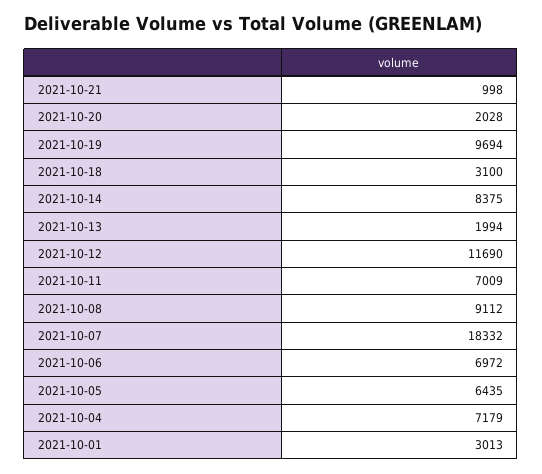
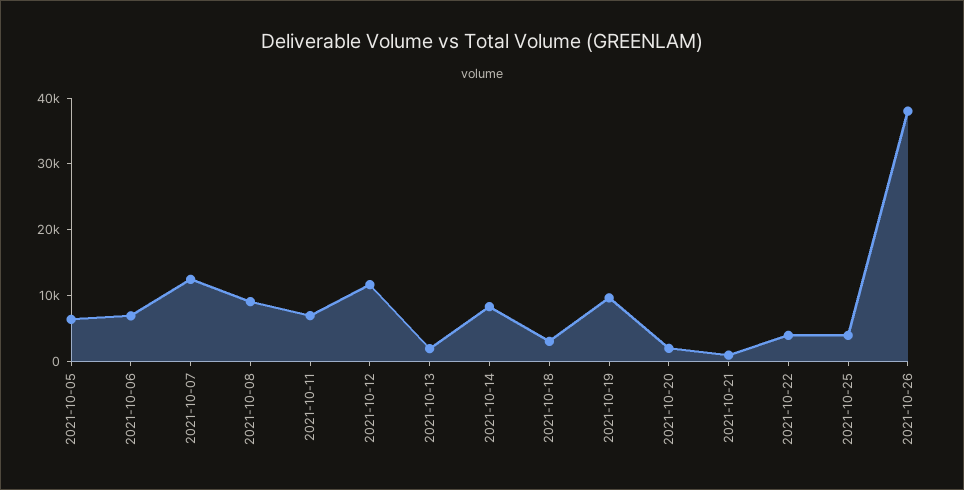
2021-10-07: 18332 -> 12000
2021-10-04: 7179 -> none
2021-10-01: 3013 -> none
2021-10-22: none -> 4000
2021-10-25: none -> 4000
2021-10-26: none -> 38000

